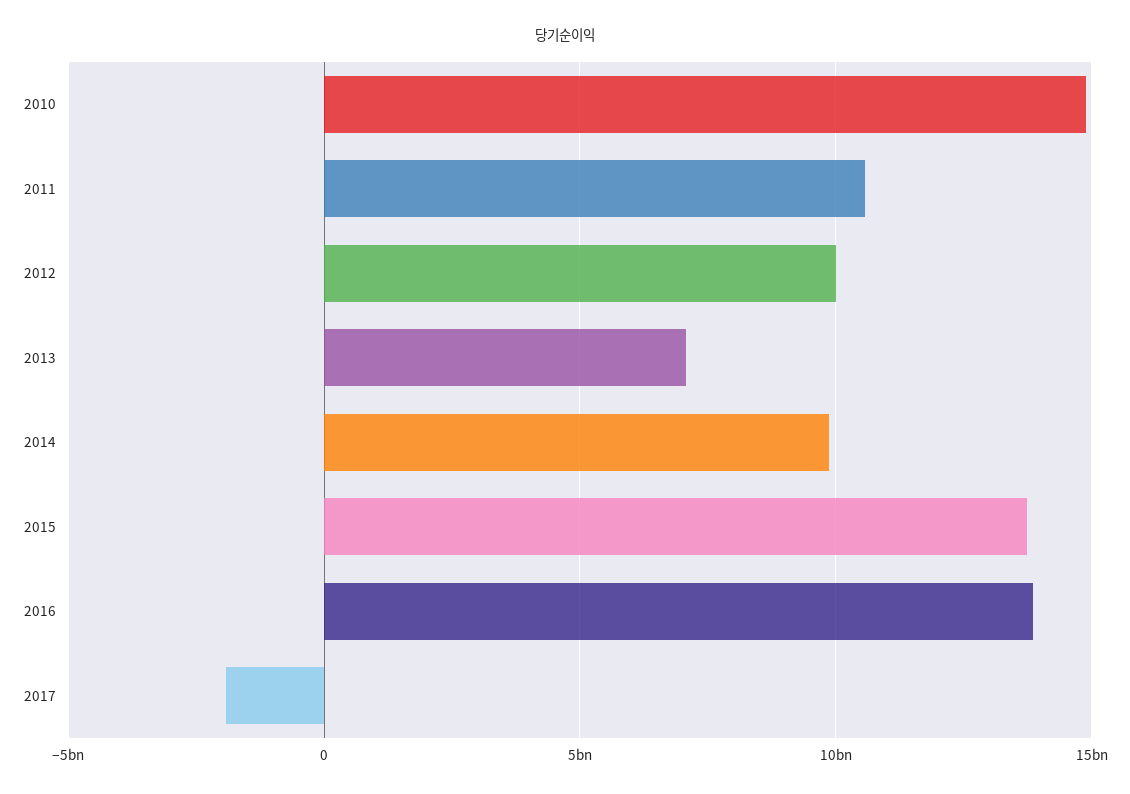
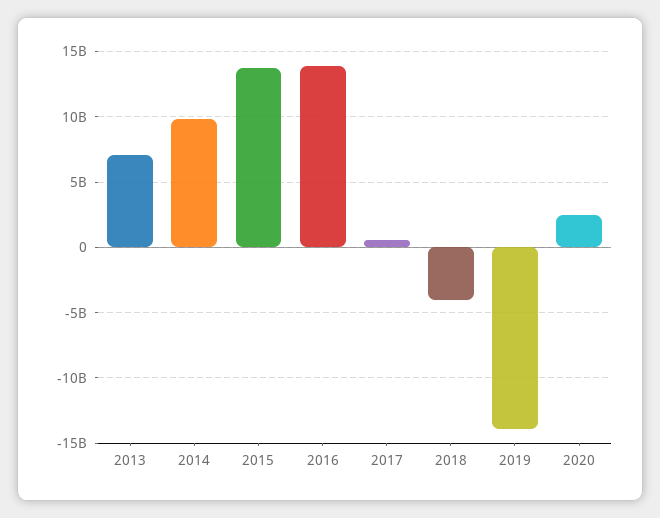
2010: 15000000000 -> none
2011: 10500000000 -> none
2012: 10000000000 -> none
2017: -2000000000 -> 500000000
2018: none -> -4000000000
2019: none -> -14000000000
2020: none -> 2500000000

